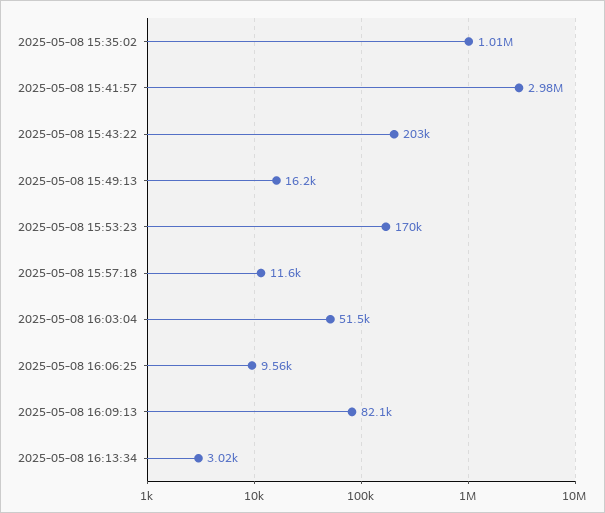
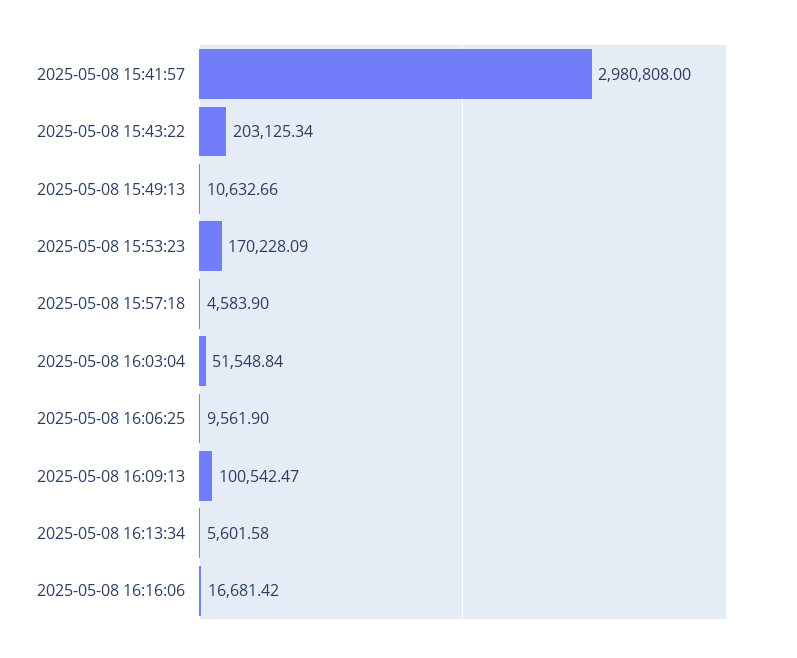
2025-05-08 15:35:02: 1010000 -> none
2025-05-08 15:49:13: 16200 -> 10632.66
2025-05-08 15:57:18: 11600 -> 4583.9
2025-05-08 16:09:13: 82100 -> 100542.47
2025-05-08 16:13:34: 3020 -> 5601.58
2025-05-08 16:16:06: none -> 16681.42

